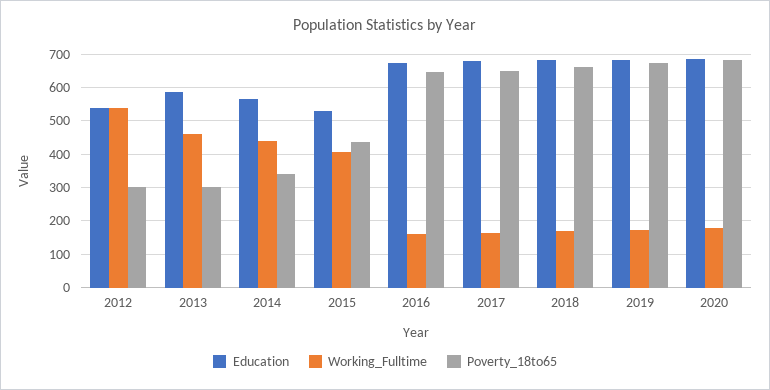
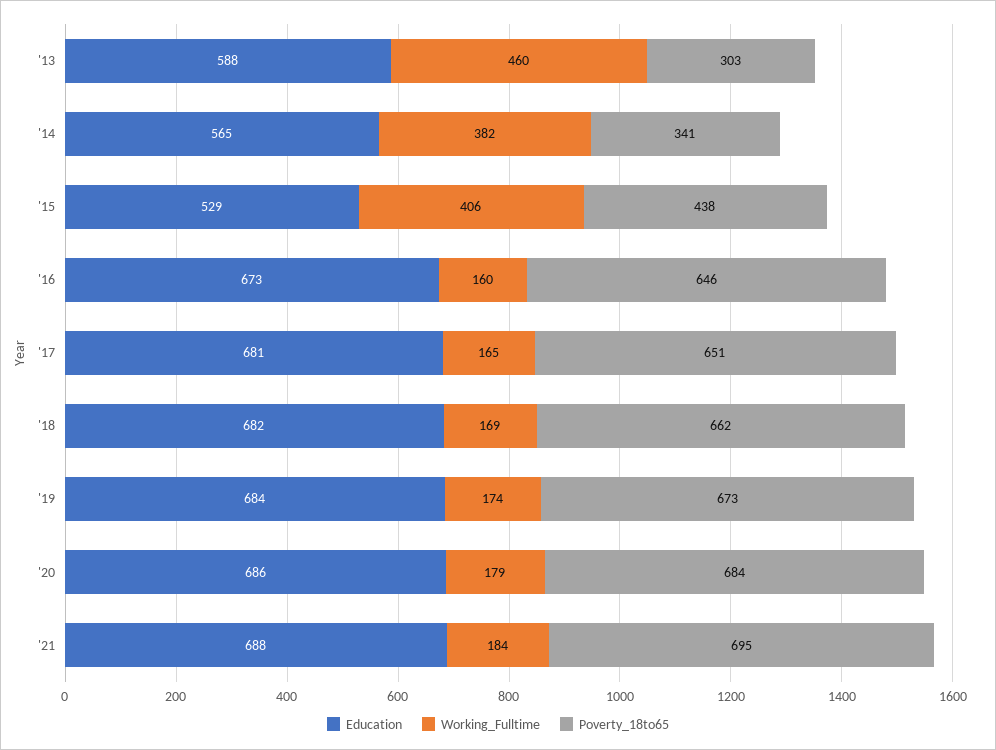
Education, 2012: 540 -> none
Working_Fulltime, 2012: 540 -> none
Poverty_18to65, 2012: 300 -> none
Working_Fulltime, 2014: 440 -> 382
Education, '21: none -> 688
Working_Fulltime, '21: none -> 184
Poverty_18to65, '21: none -> 695

